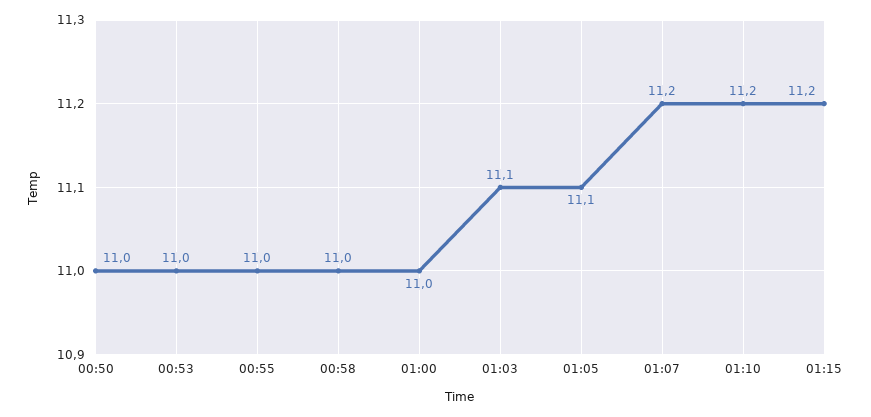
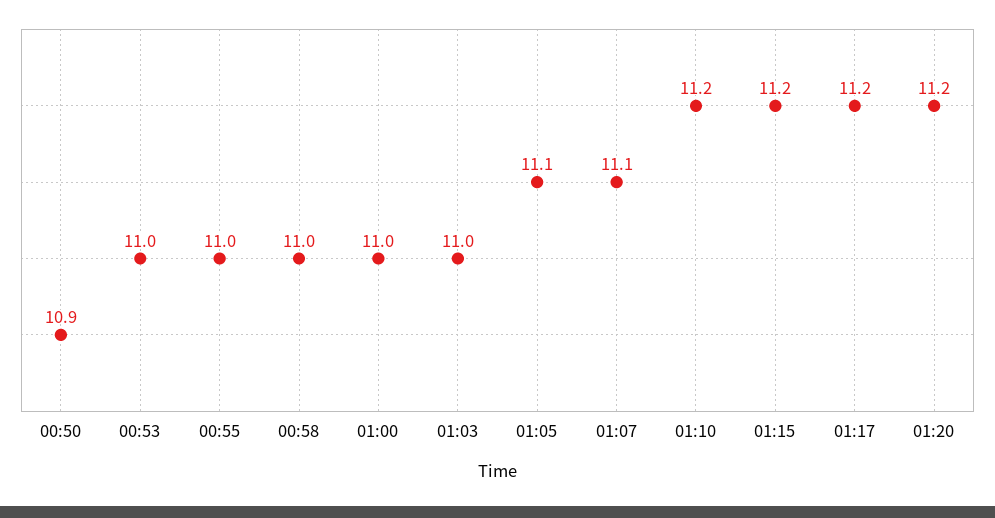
00:50: 11 -> 10.9
01:03: 11.1 -> 11
01:07: 11.2 -> 11.1
01:17: none -> 11.2
01:20: none -> 11.2

